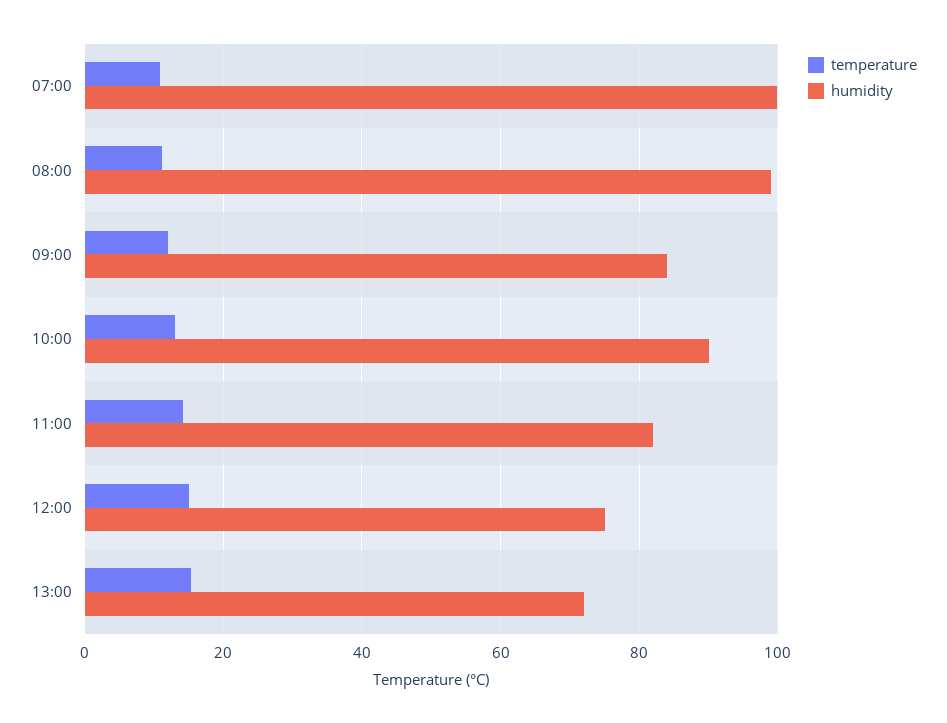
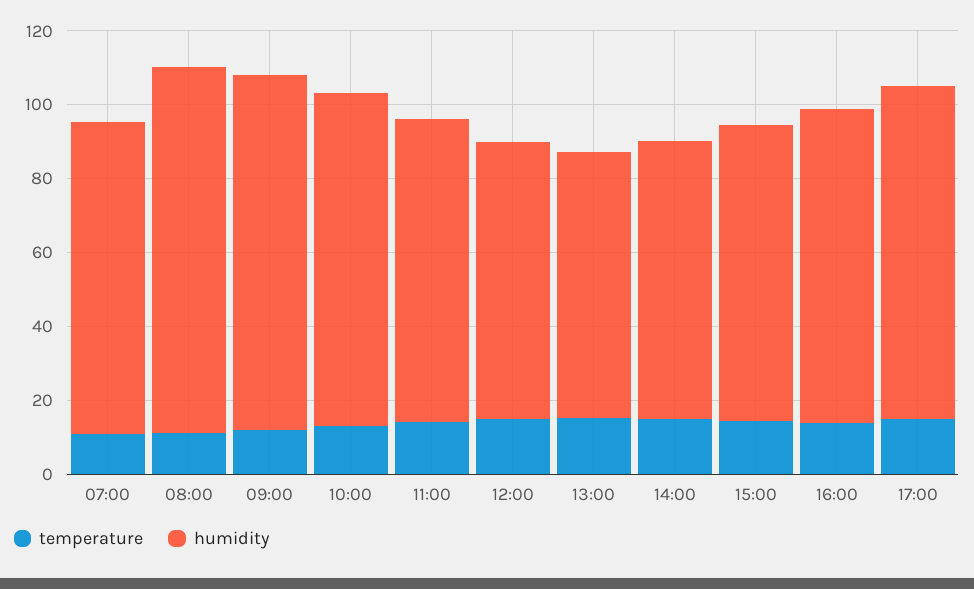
humidity, 07:00: 100 -> 85
humidity, 09:00: 84 -> 95
temperature, 14:00: none -> 15
humidity, 14:00: none -> 75
temperature, 15:00: none -> 15
humidity, 15:00: none -> 80
temperature, 16:00: none -> 15
humidity, 16:00: none -> 85
temperature, 17:00: none -> 15
humidity, 17:00: none -> 90

